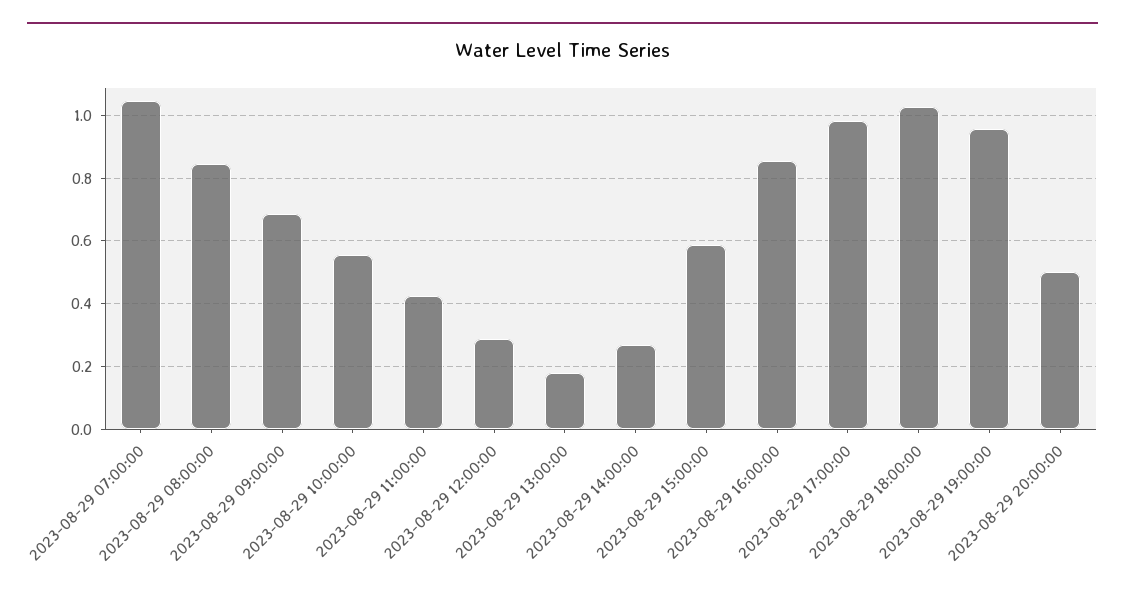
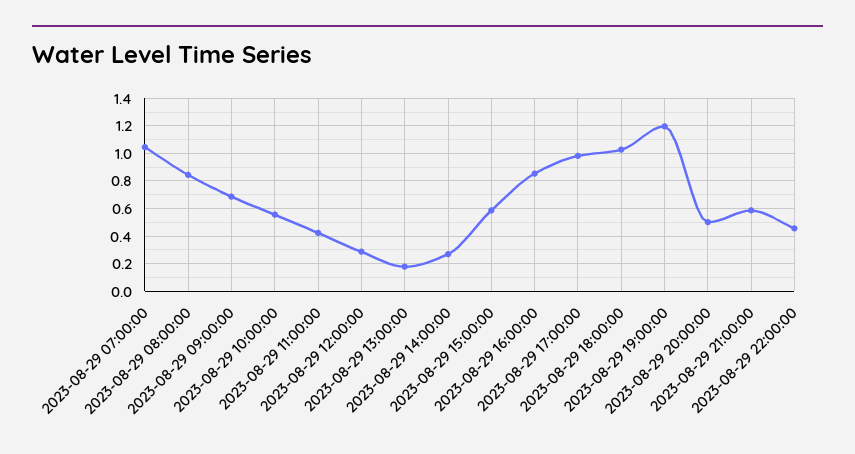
2023-08-29 19:00:00: 0.96 -> 1.2
2023-08-29 21:00:00: none -> 0.6
2023-08-29 22:00:00: none -> 0.45

